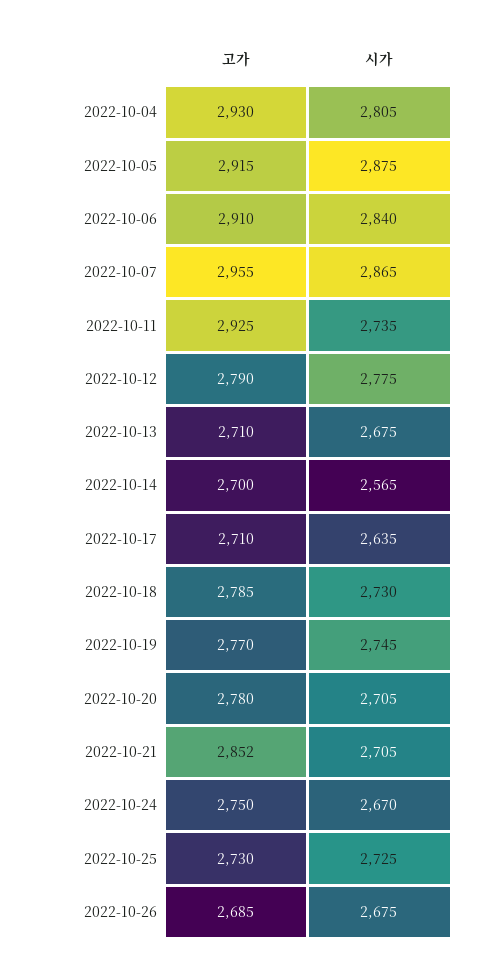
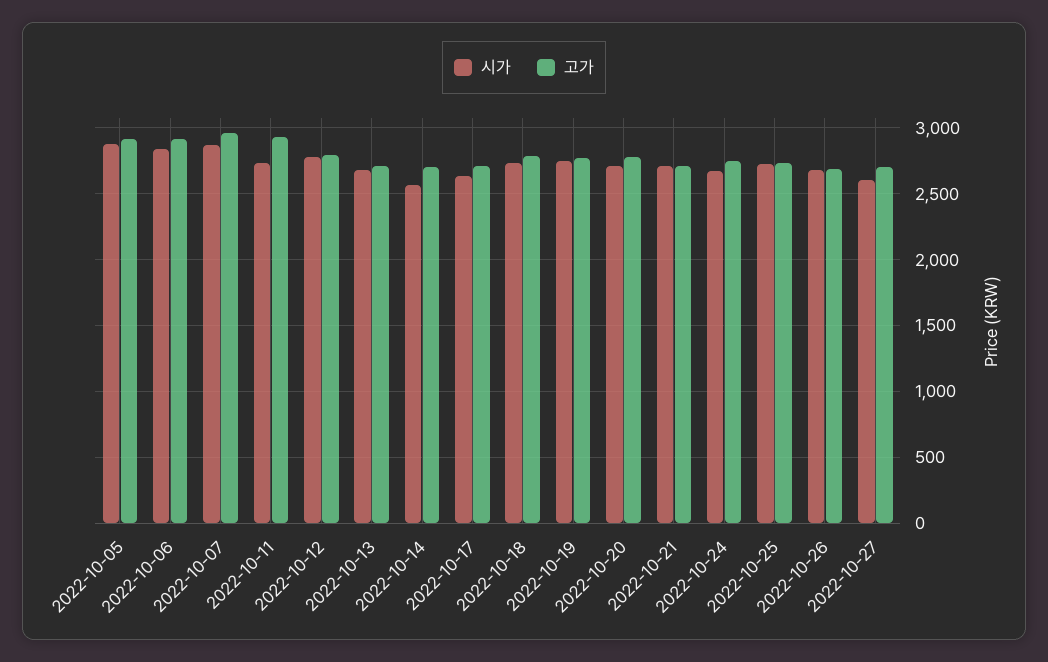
고가, 2022-10-04: 2930 -> none
시가, 2022-10-04: 2805 -> none
고가, 2022-10-21: 2852 -> 2700
시가, 2022-10-27: none -> 2600
고가, 2022-10-27: none -> 2700

